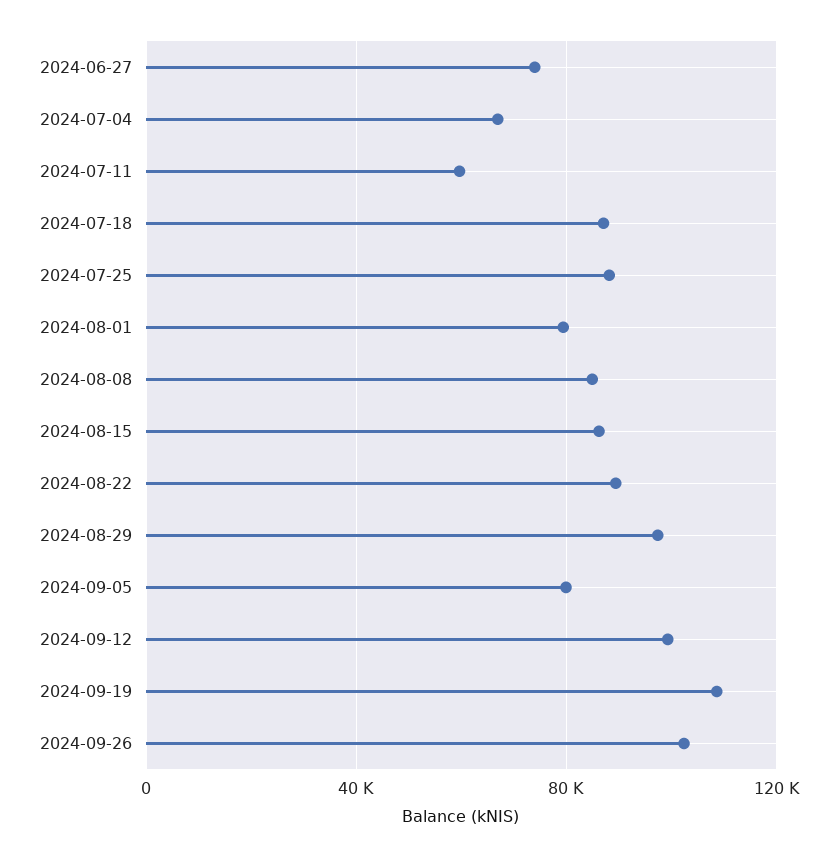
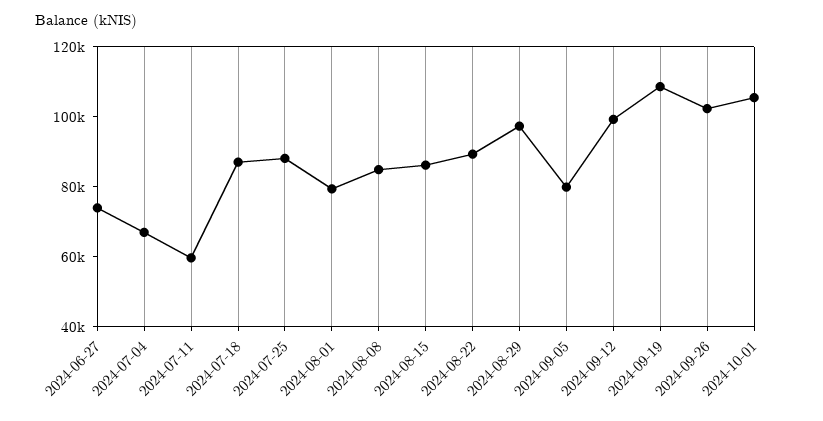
2024-10-01: none -> 105000

